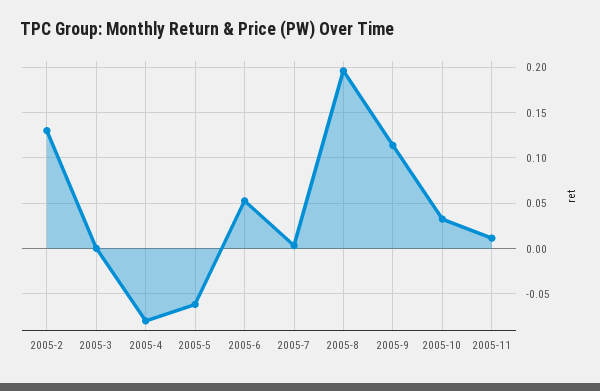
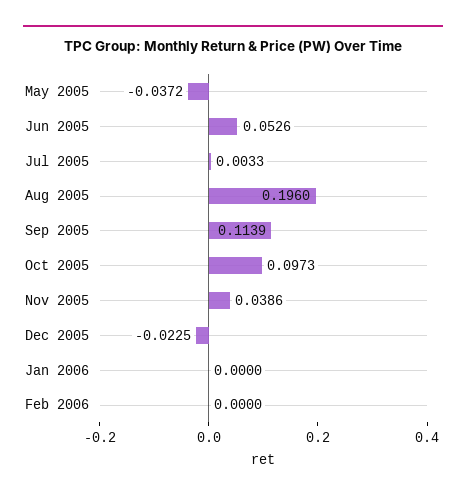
2005-2: 0.13 -> none
2005-3: 0 -> none
2005-4: -0.08 -> none
2005-5: -0.06 -> -0.0372
2005-10: 0.03 -> 0.0973
2005-11: 0.01 -> 0.0386
Dec 2005: none -> -0.0225
Jan 2006: none -> 0
Feb 2006: none -> 0

